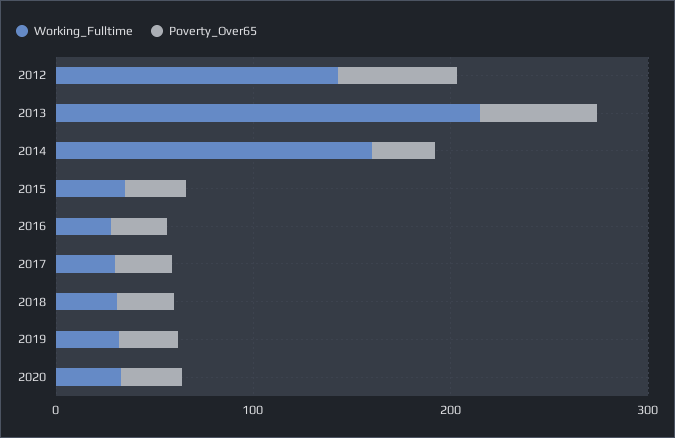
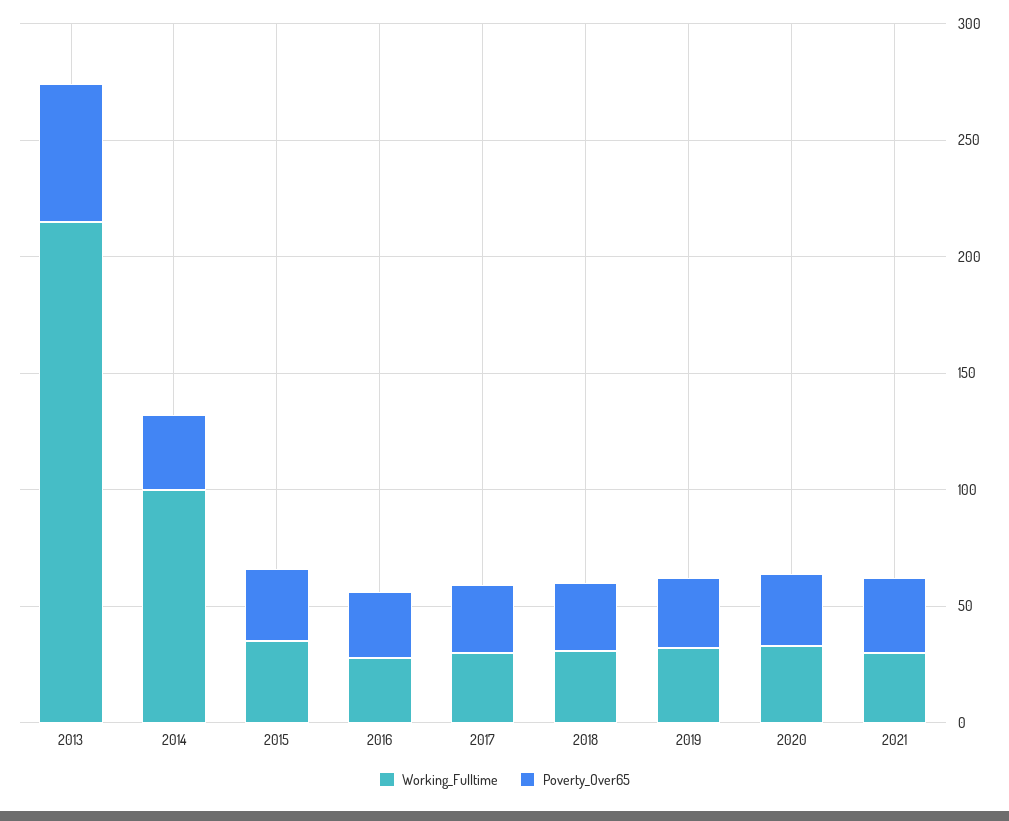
Working_Fulltime, 2012: 140 -> none
Poverty_Over65, 2012: 60 -> none
Working_Fulltime, 2014: 160 -> 100
Working_Fulltime, 2021: none -> 30
Poverty_Over65, 2021: none -> 30

